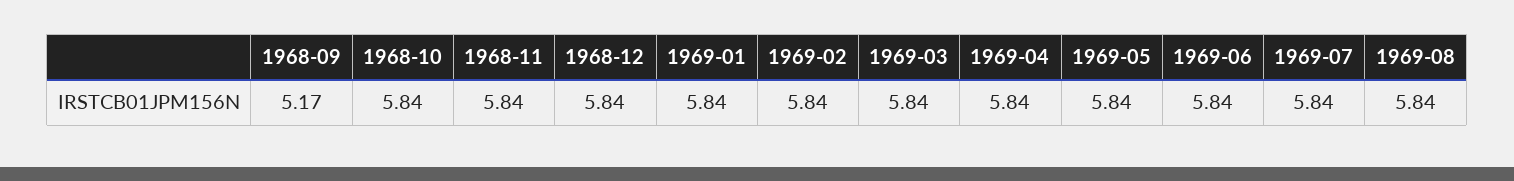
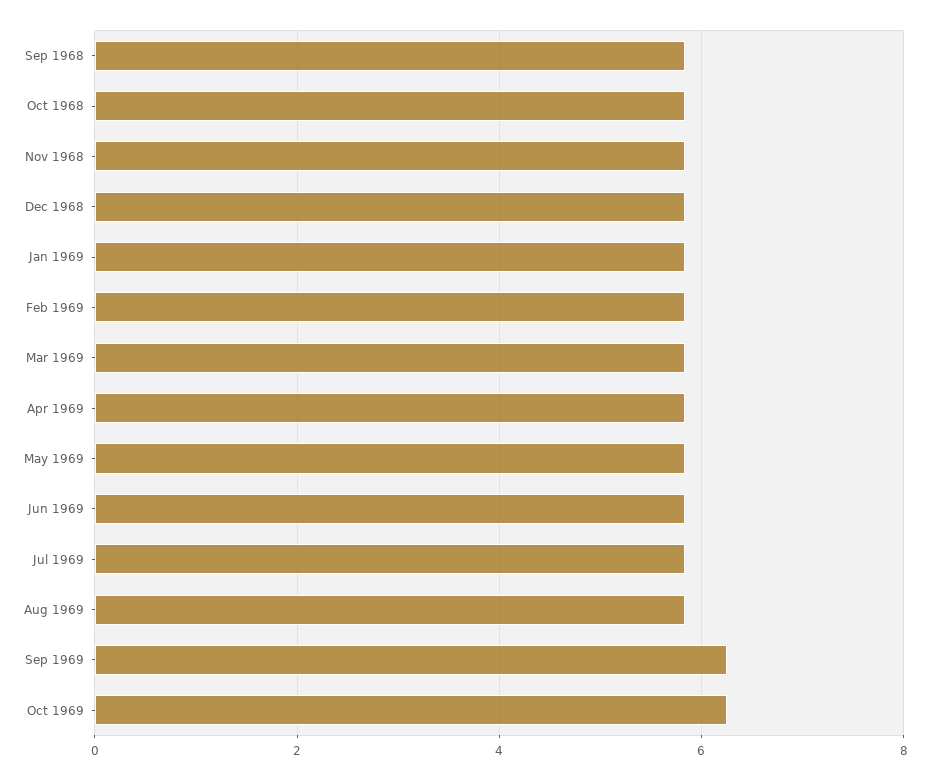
1968-09: 5.17 -> 5.8
Sep 1969: none -> 6.2
Oct 1969: none -> 6.2

